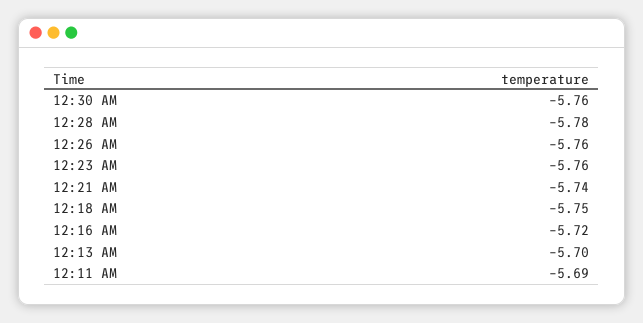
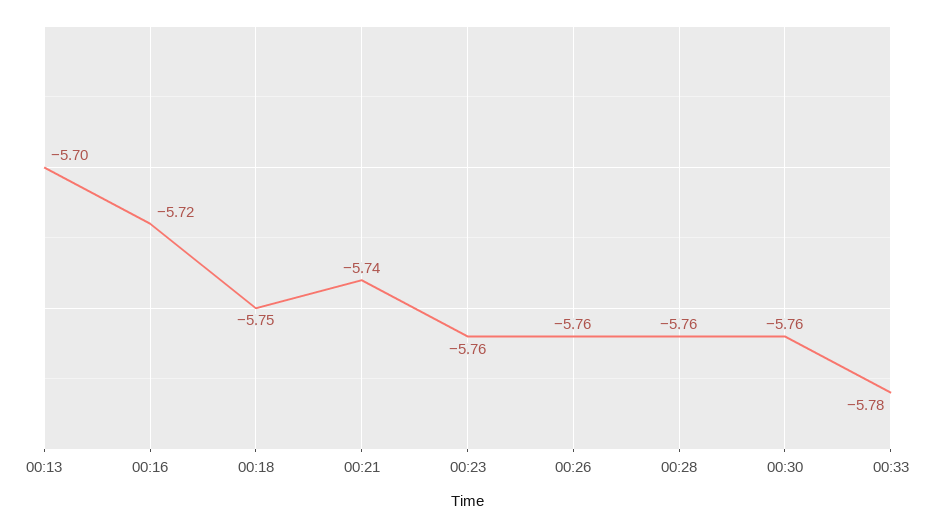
12:28 AM: -5.78 -> -5.76
12:11 AM: -5.69 -> none
00:33: none -> -5.78

